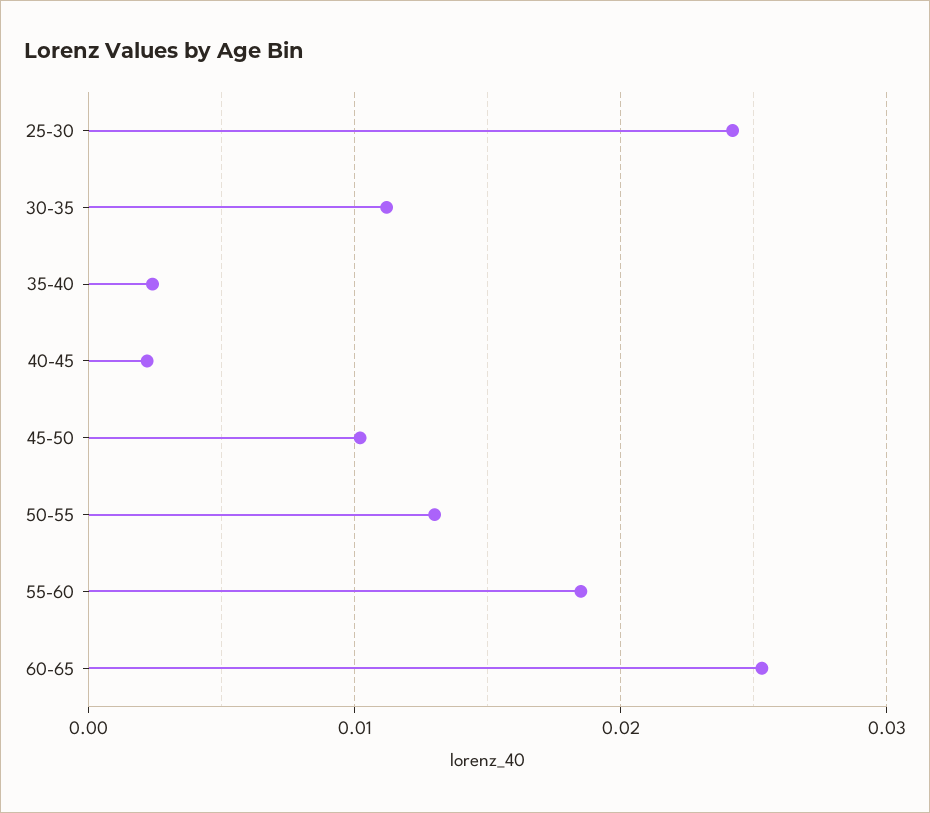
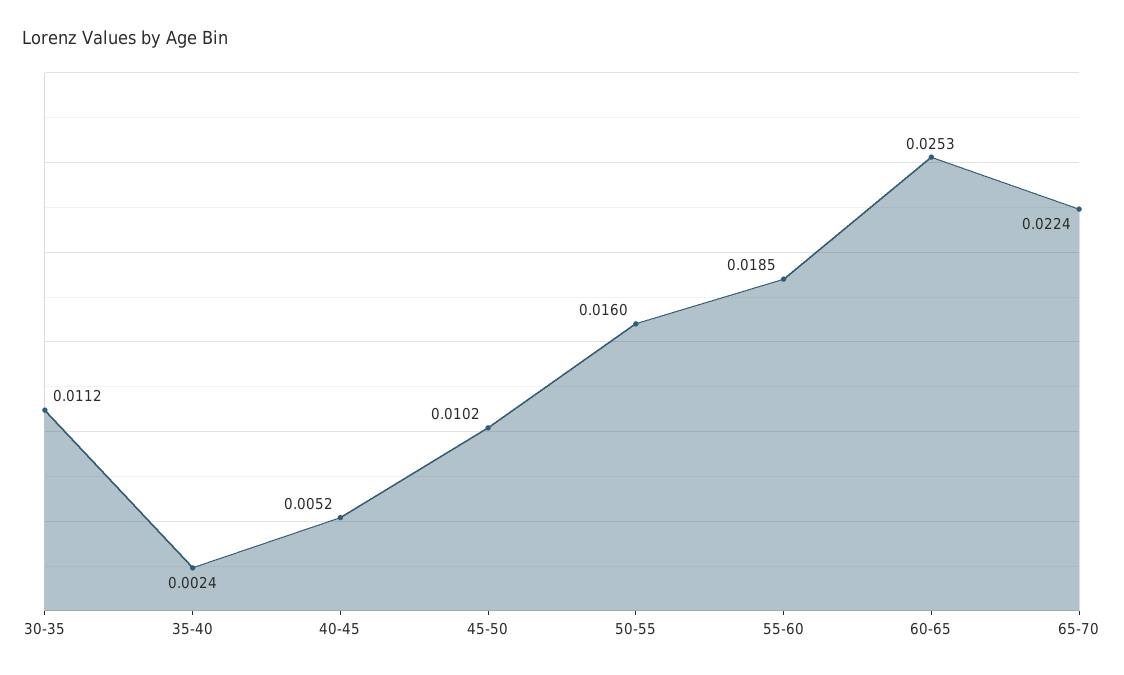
25-30: 0.024 -> none
40-45: 0.002 -> 0.0052
50-55: 0.013 -> 0.016
65-70: none -> 0.0224

